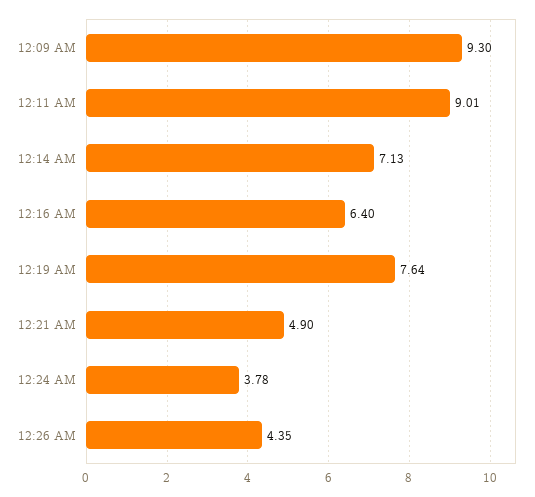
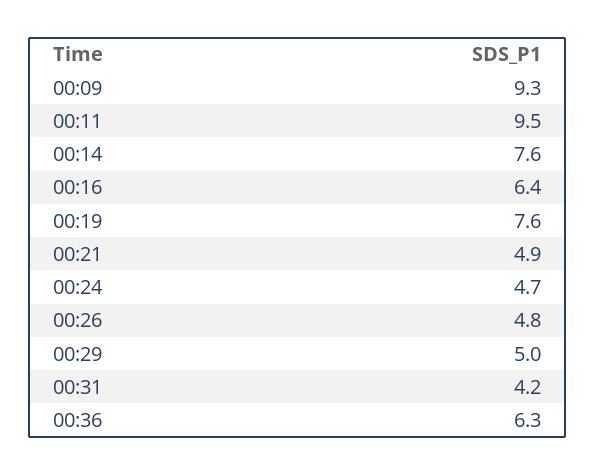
12:11 AM: 9.01 -> 9.5
12:14 AM: 7.13 -> 7.6
12:24 AM: 3.78 -> 4.7
12:26 AM: 4.35 -> 4.8
00:29: none -> 5
00:31: none -> 4.2
00:36: none -> 6.3

